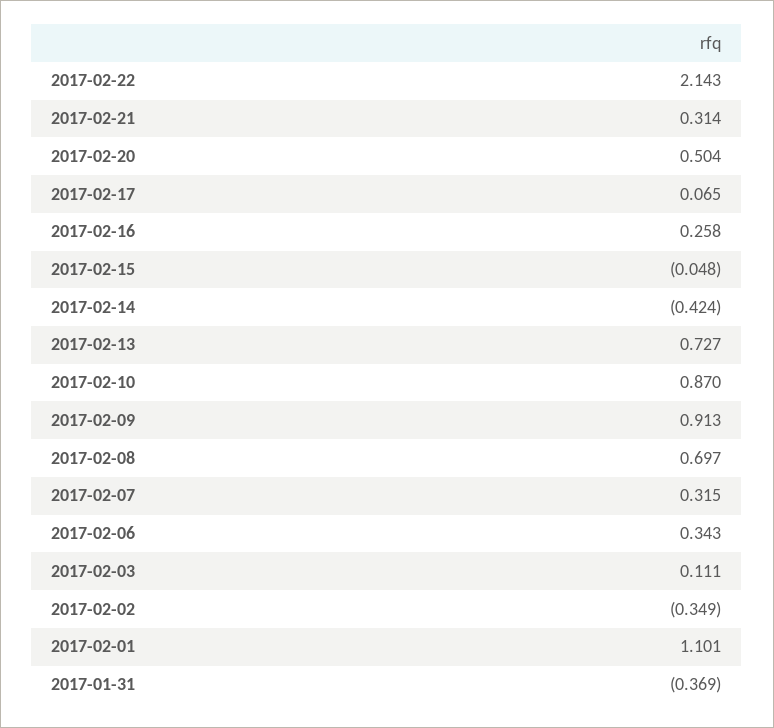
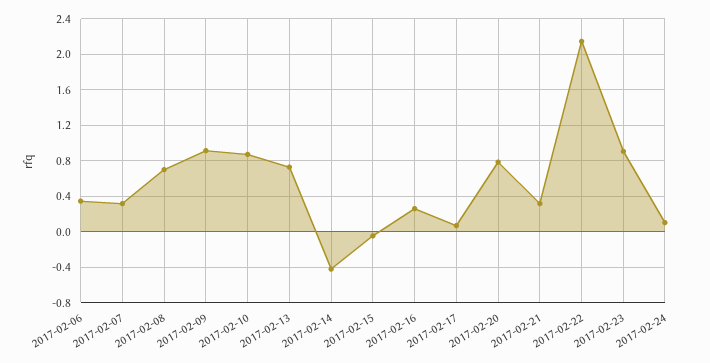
2017-02-20: 0.504 -> 0.8
2017-02-03: 0.111 -> none
2017-02-02: -0.349 -> none
2017-02-01: 1.101 -> none
2017-01-31: -0.369 -> none
2017-02-23: none -> 0.9
2017-02-24: none -> 0.1

